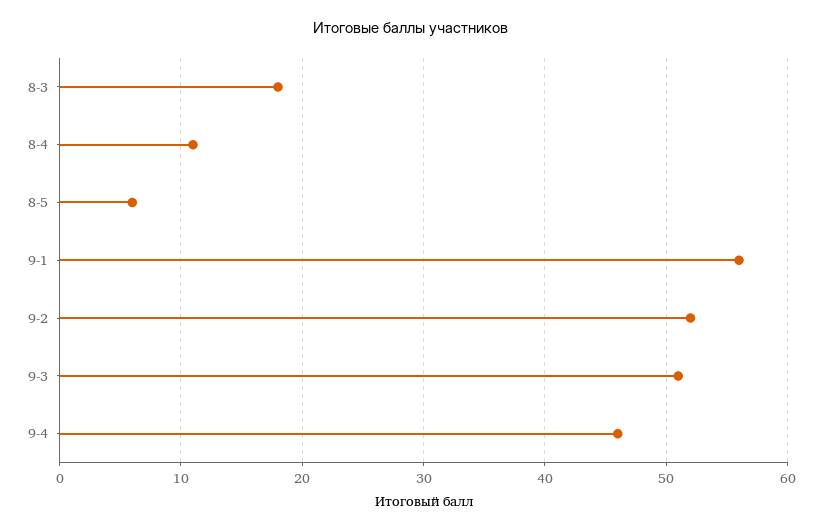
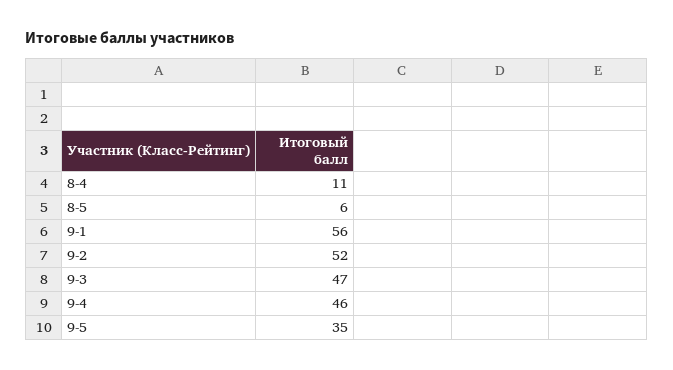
8-3: 18 -> none
9-3: 51 -> 47
9-5: none -> 35

